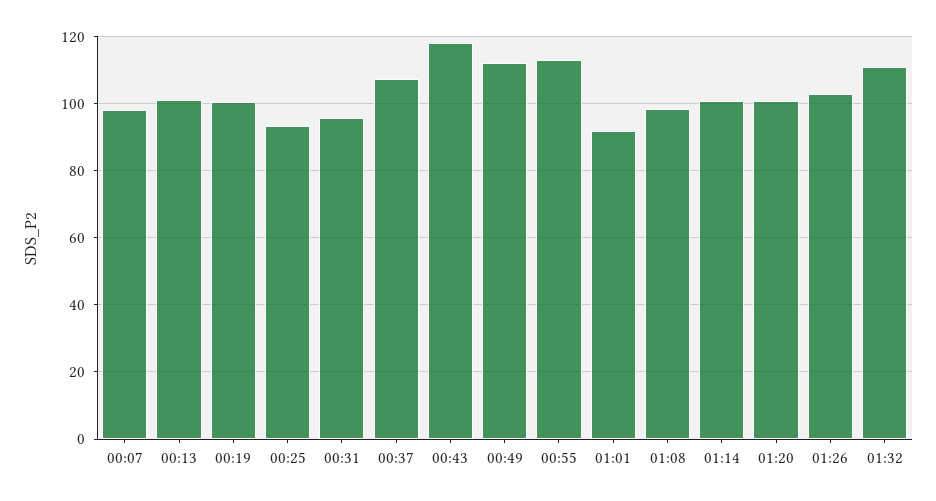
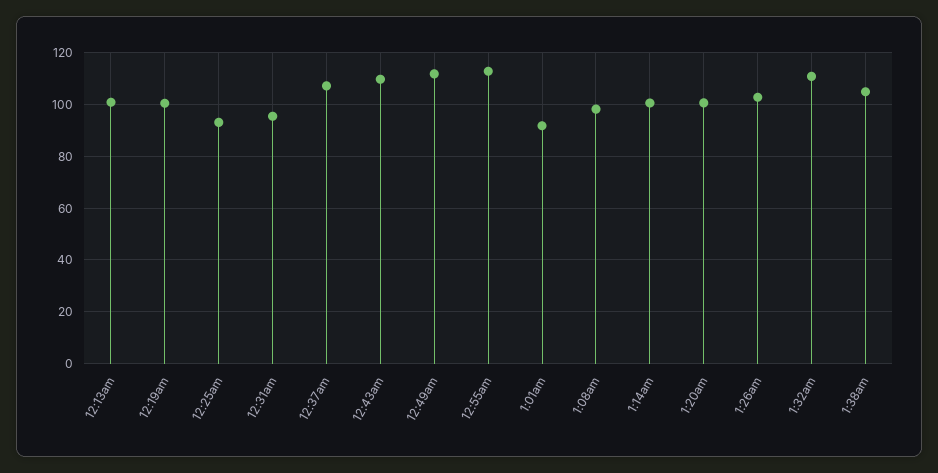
00:07: 98 -> none
00:43: 118 -> 110
1:38am: none -> 105

